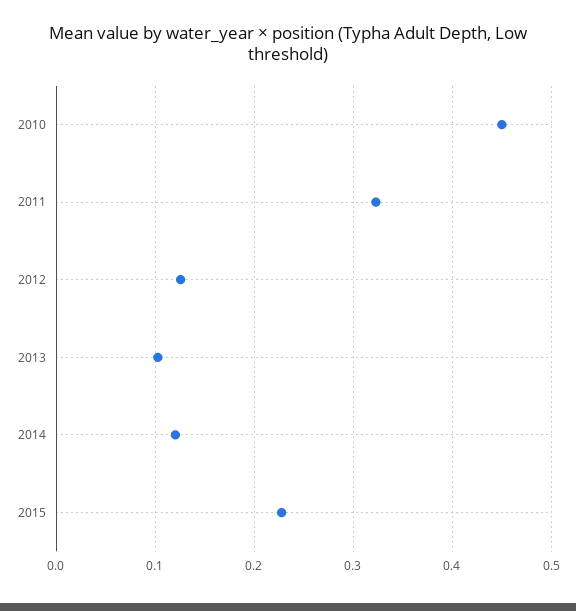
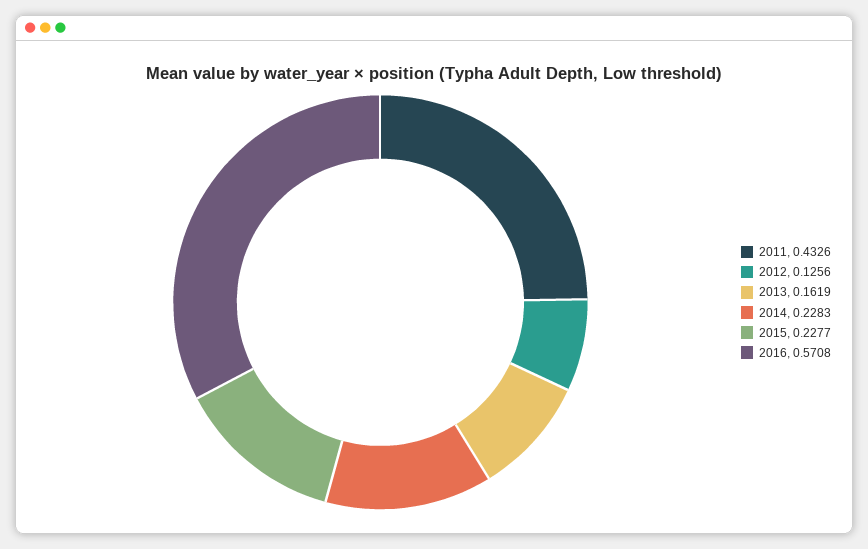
2010: 0.45 -> none
2011: 0.32 -> 0.4326
2013: 0.1 -> 0.1619
2014: 0.12 -> 0.2283
2016: none -> 0.5708

